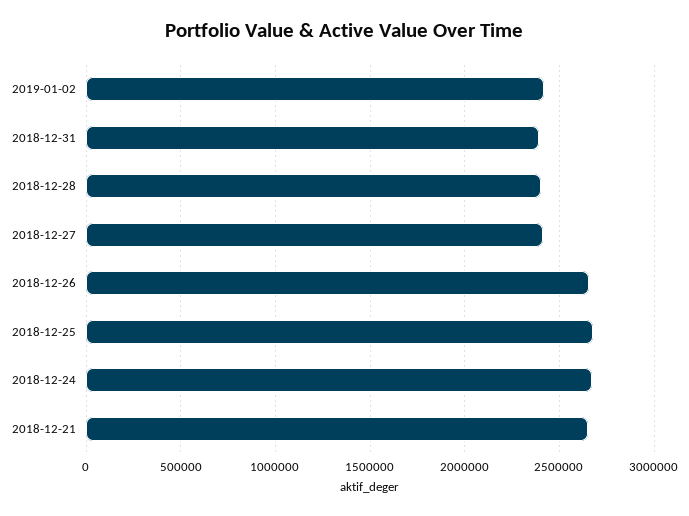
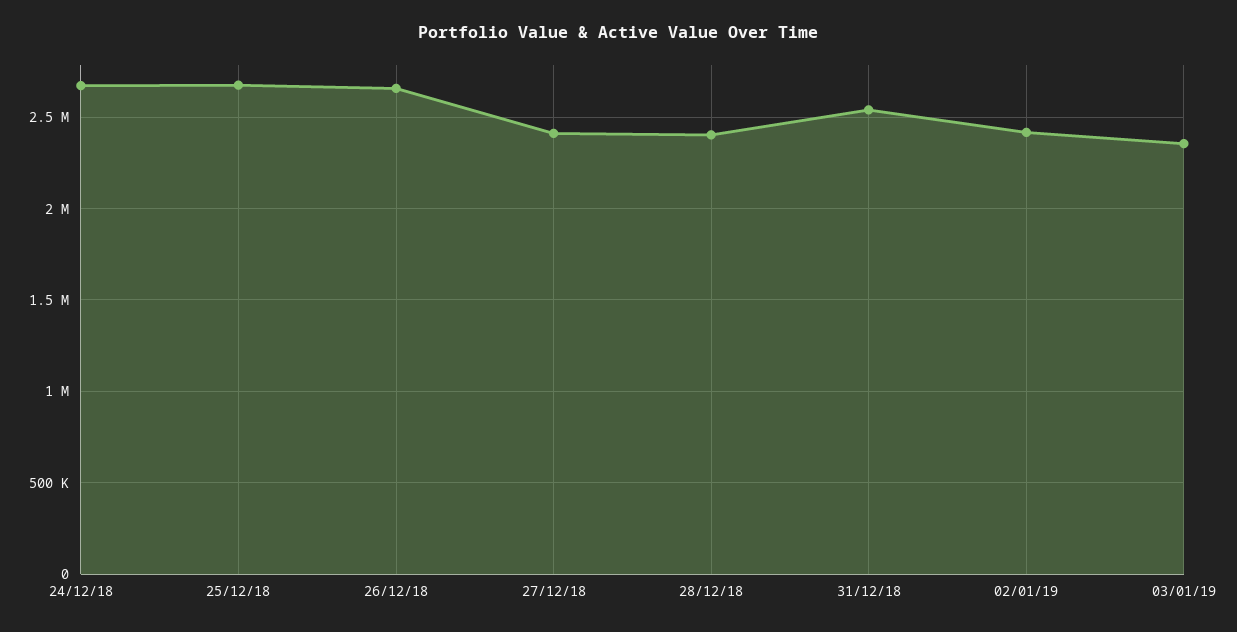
2018-12-31: 2400000 -> 2550000
2018-12-21: 2650000 -> none
03/01/19: none -> 2350000

